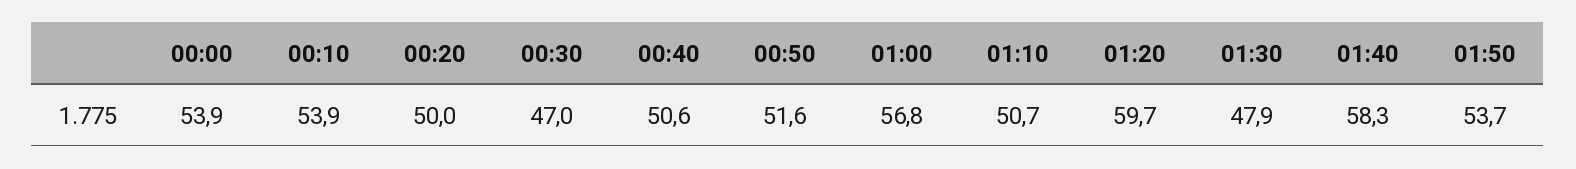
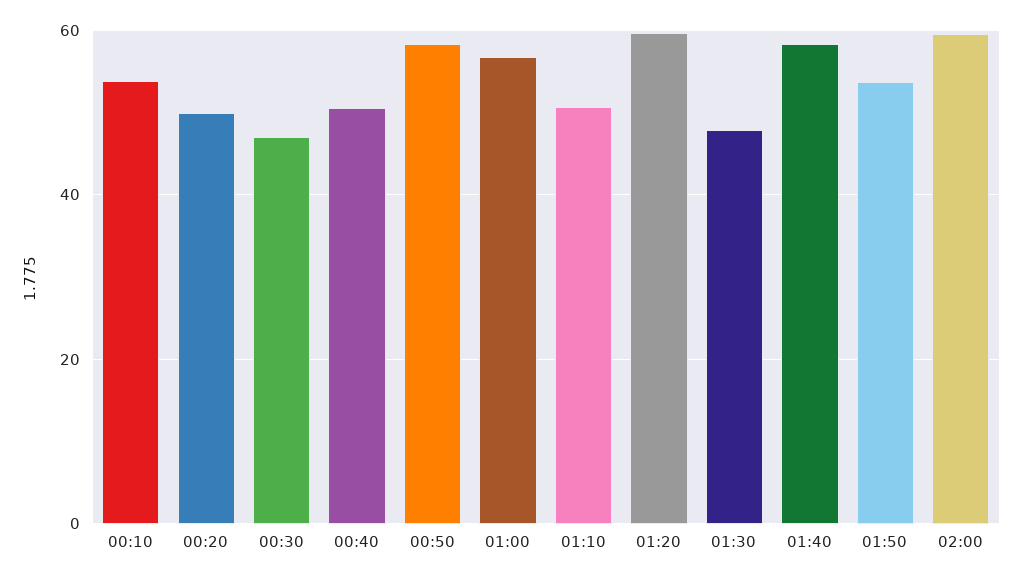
00:00: 53.9 -> none
00:50: 51.6 -> 58
02:00: none -> 60

